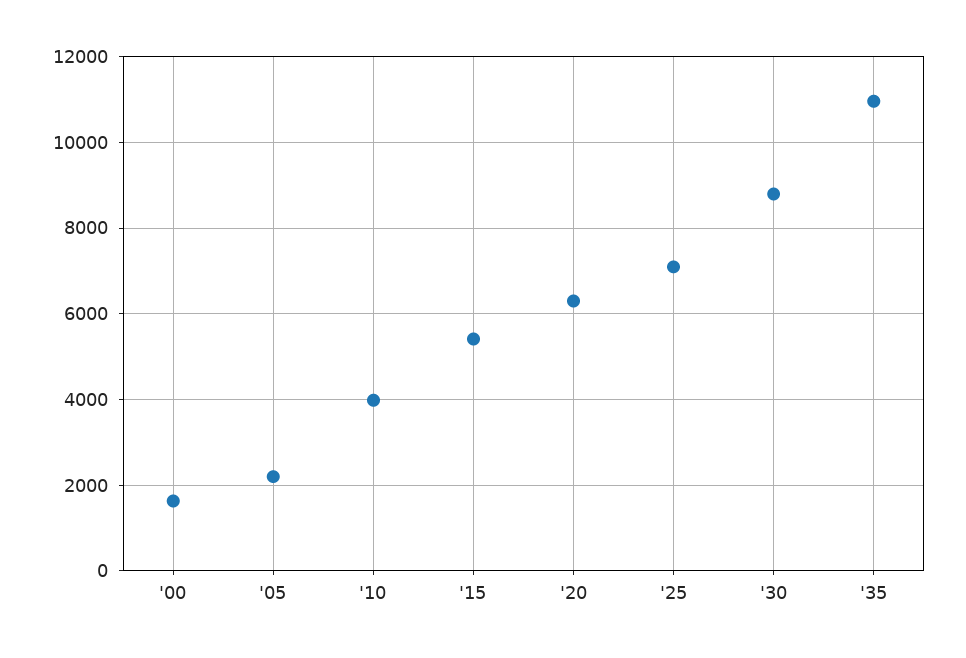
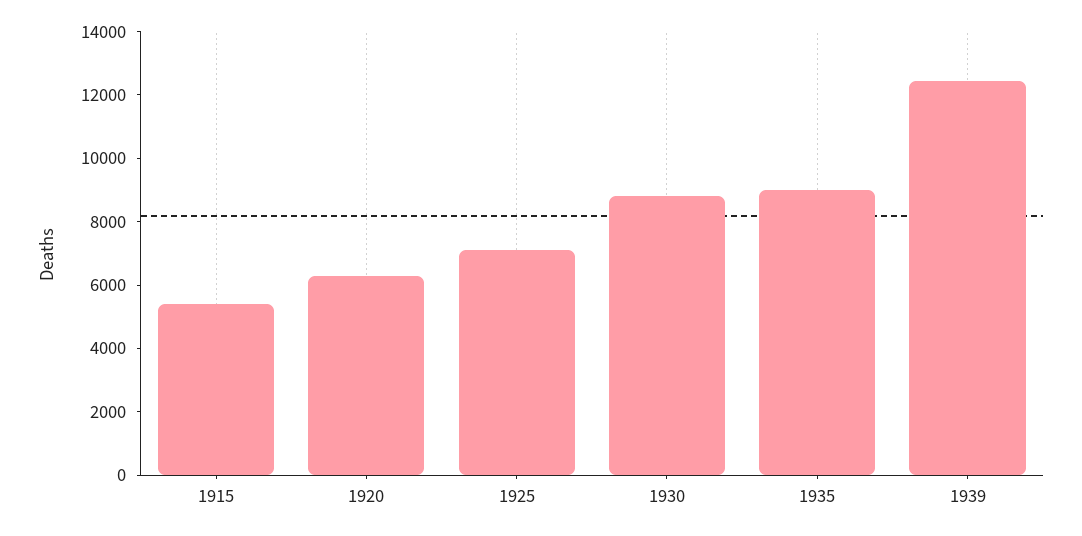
'00: 1600 -> none
'05: 2200 -> none
'10: 4000 -> none
'35: 11000 -> 9000
1939: none -> 12500

